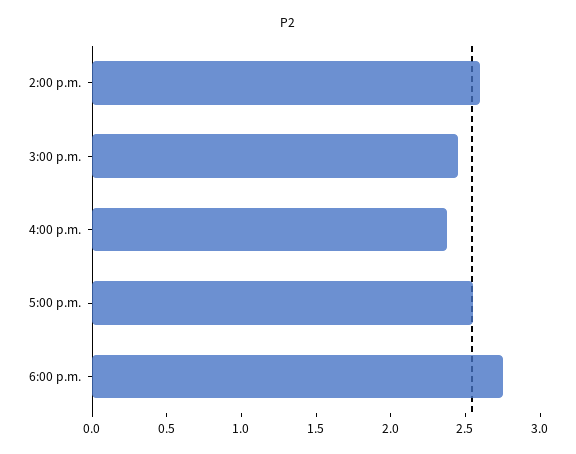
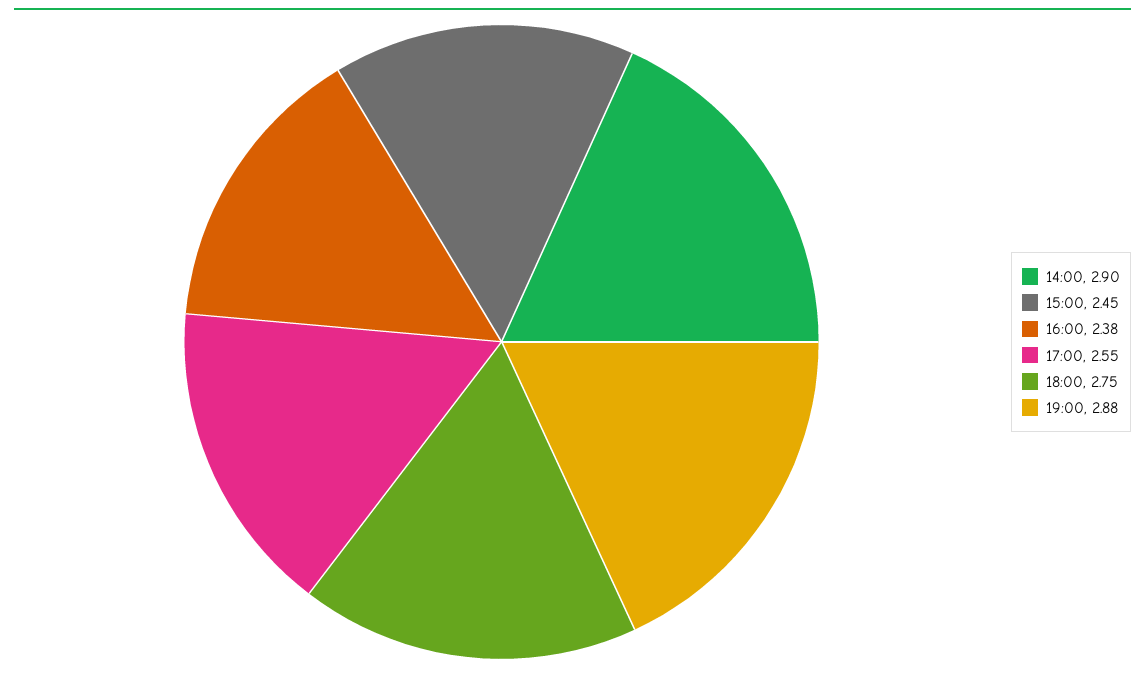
2:00 p.m.: 2.6 -> 2.9
19:00: none -> 2.88

